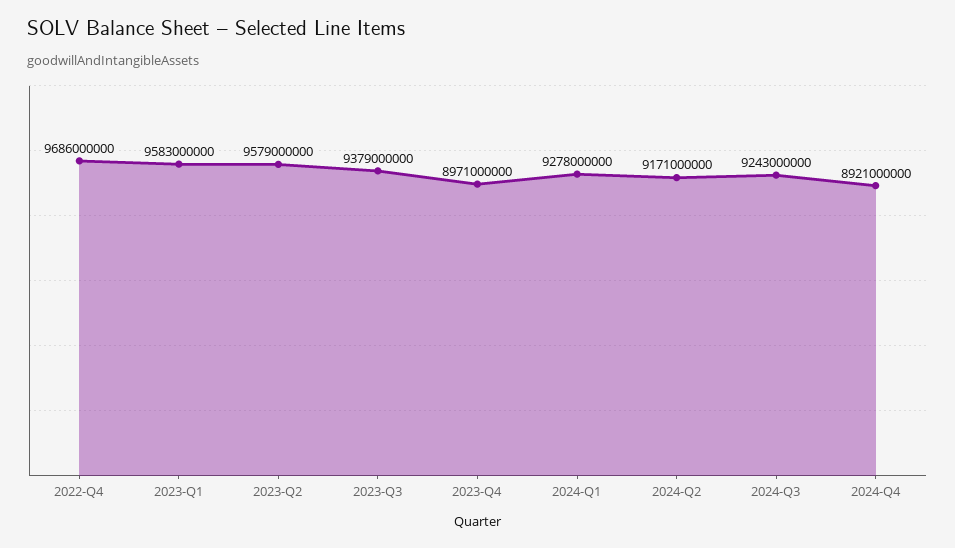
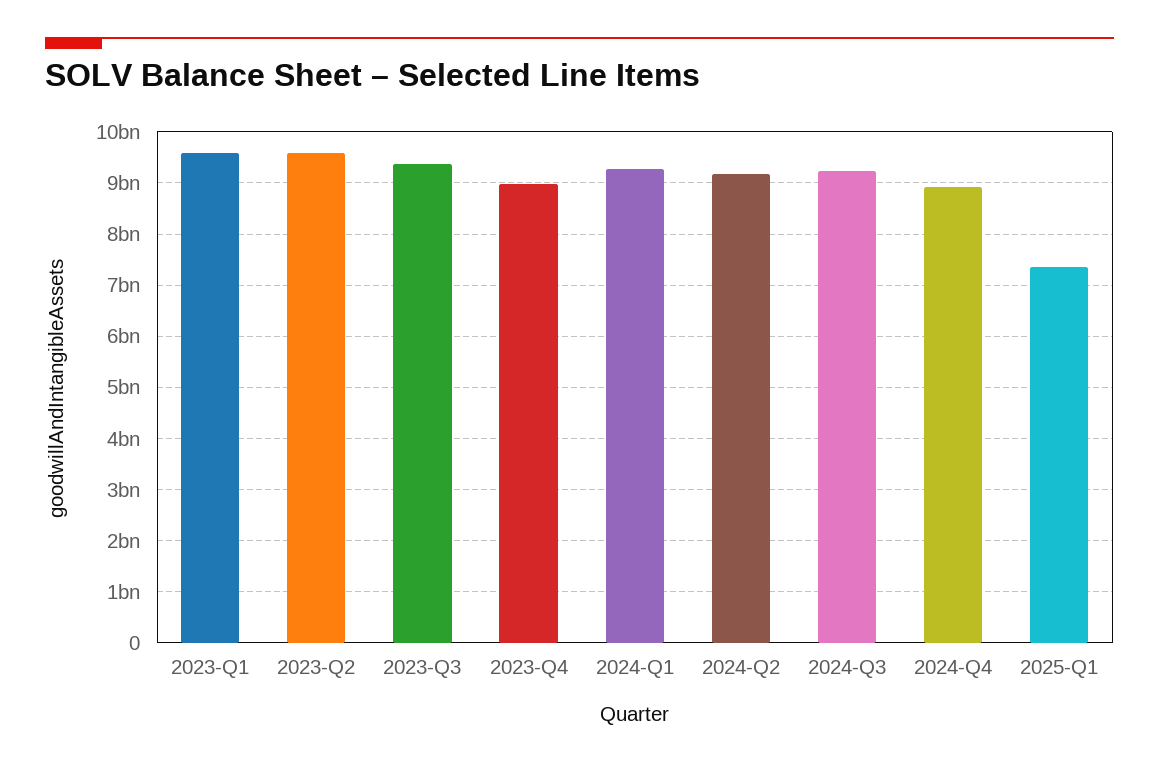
2022-Q4: 9686000000 -> none
2025-Q1: none -> 7400000000

